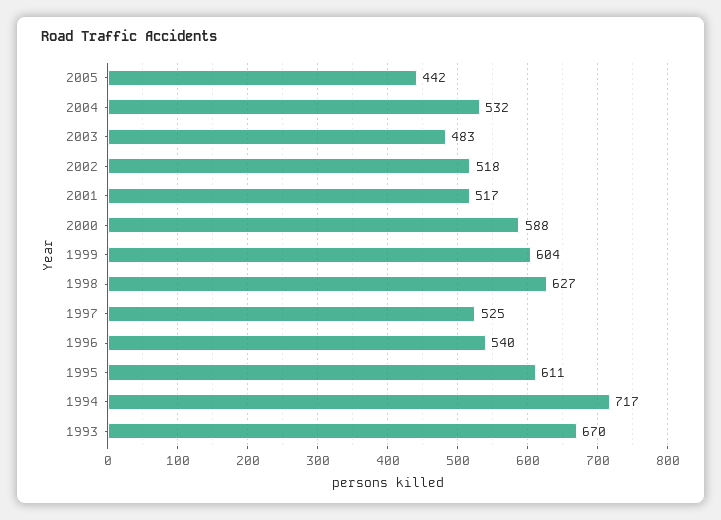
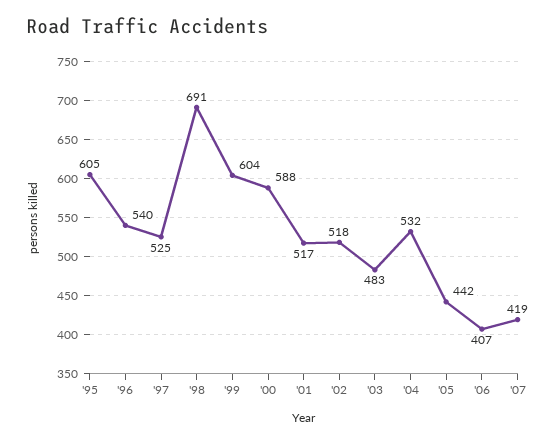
1998: 627 -> 691
1995: 611 -> 605
1994: 717 -> none
1993: 670 -> none
'06: none -> 407
'07: none -> 419

